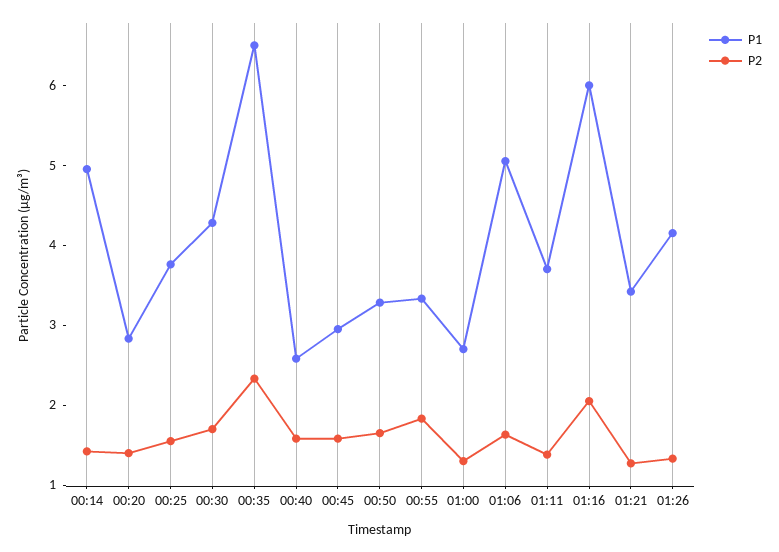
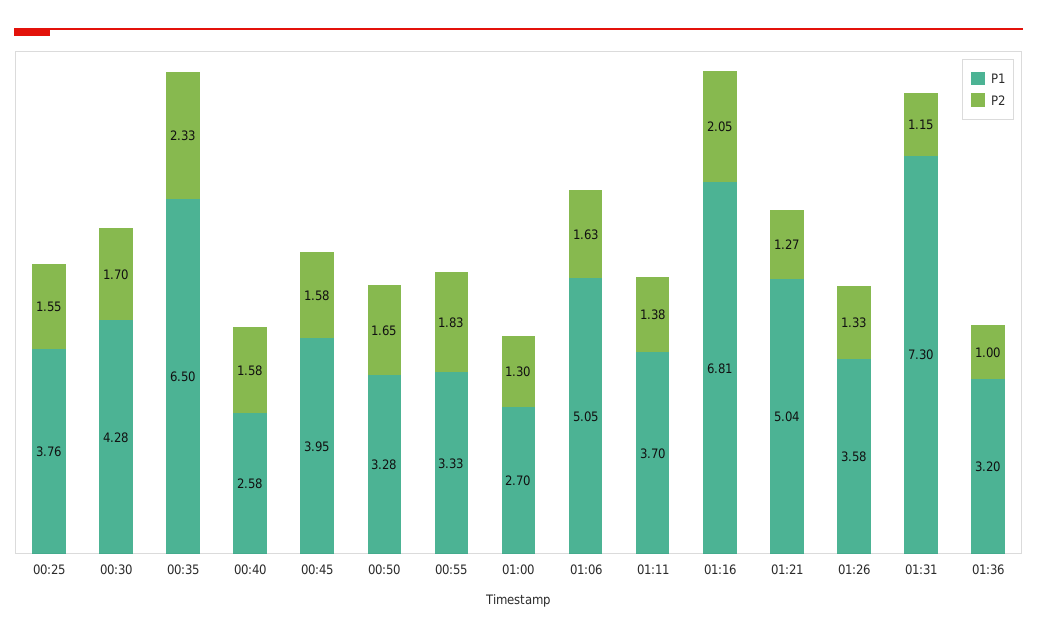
P1, 00:14: 5 -> none
P2, 00:14: 1.4 -> none
P1, 00:20: 2.8 -> none
P2, 00:20: 1.4 -> none
P1, 00:45: 3 -> 3.95
P1, 01:16: 6 -> 6.81
P1, 01:21: 3.4 -> 5.04
P1, 01:26: 4.2 -> 3.58
P1, 01:31: none -> 7.3
P2, 01:31: none -> 1.15
P1, 01:36: none -> 3.2
P2, 01:36: none -> 1

